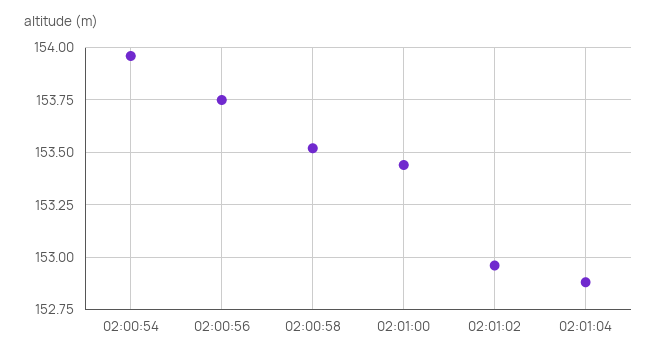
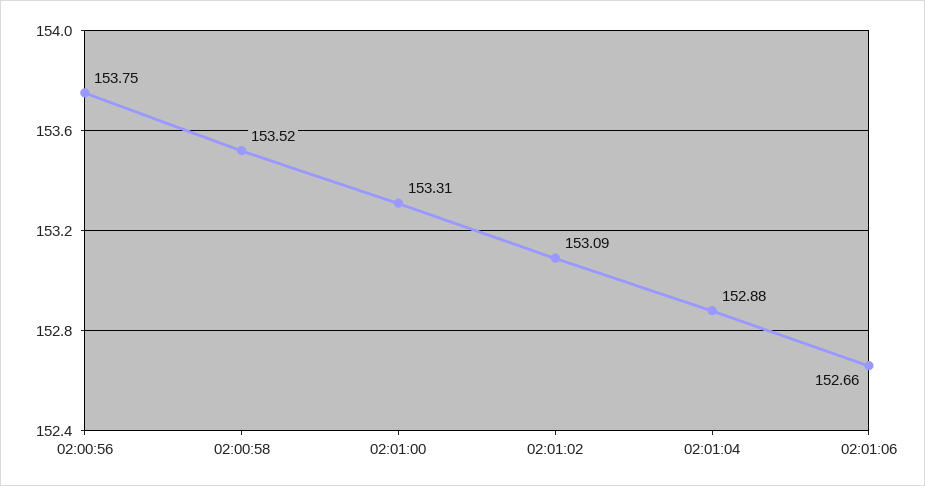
02:00:54: 153.95 -> none
02:01:00: 153.45 -> 153.31
02:01:02: 152.95 -> 153.09
02:01:06: none -> 152.66

